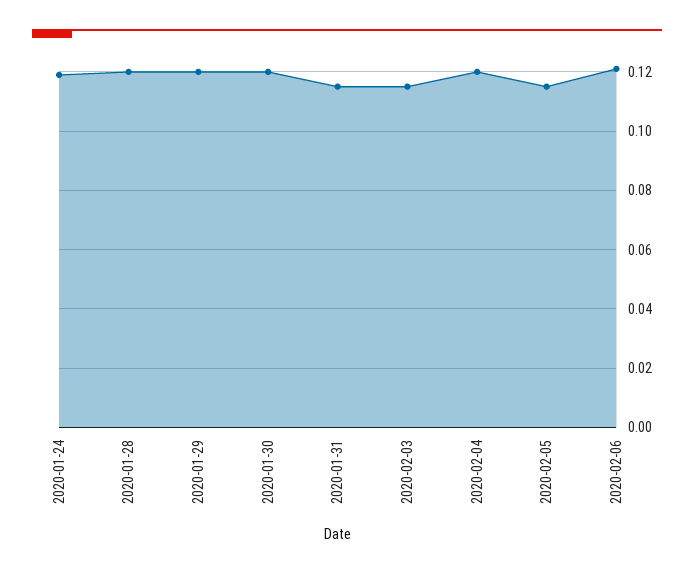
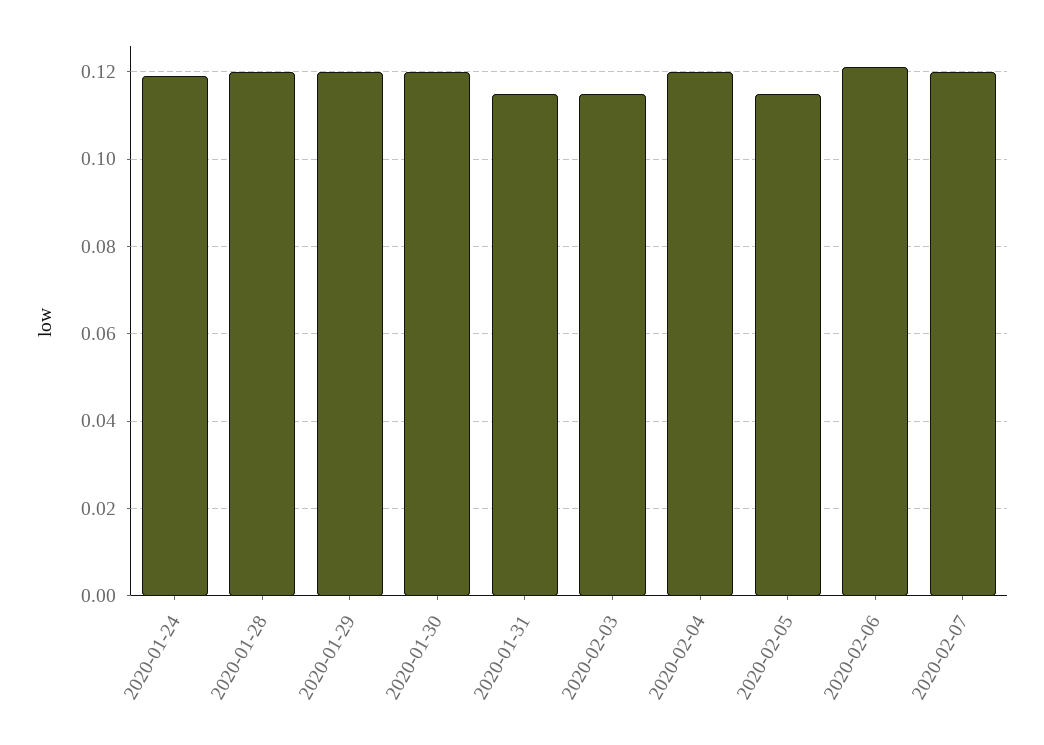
2020-02-07: none -> 0.12

